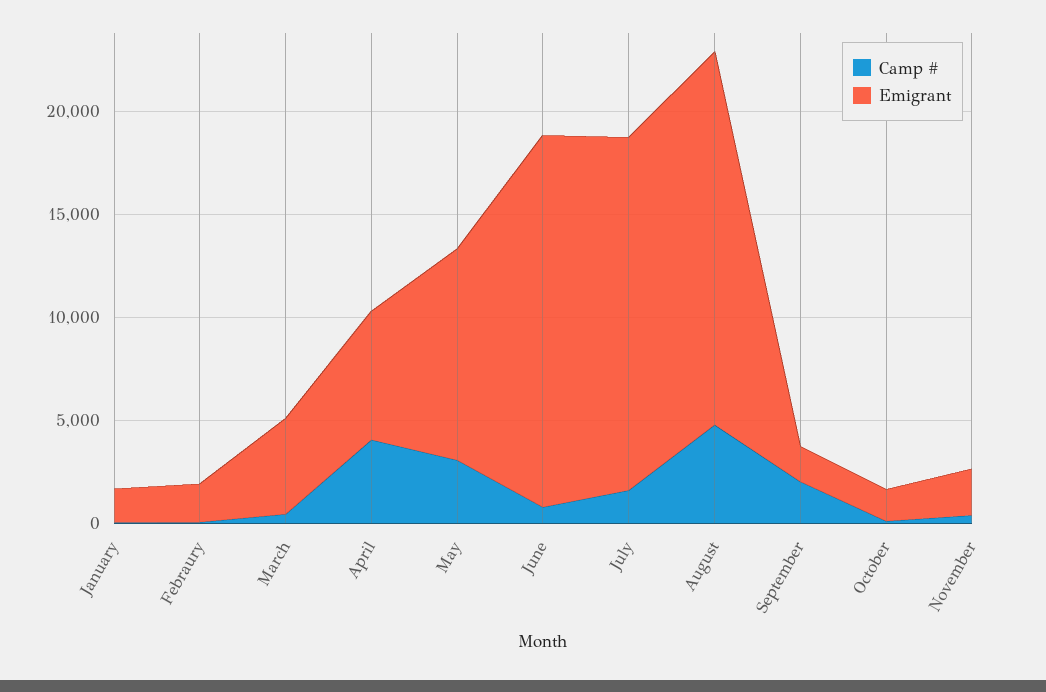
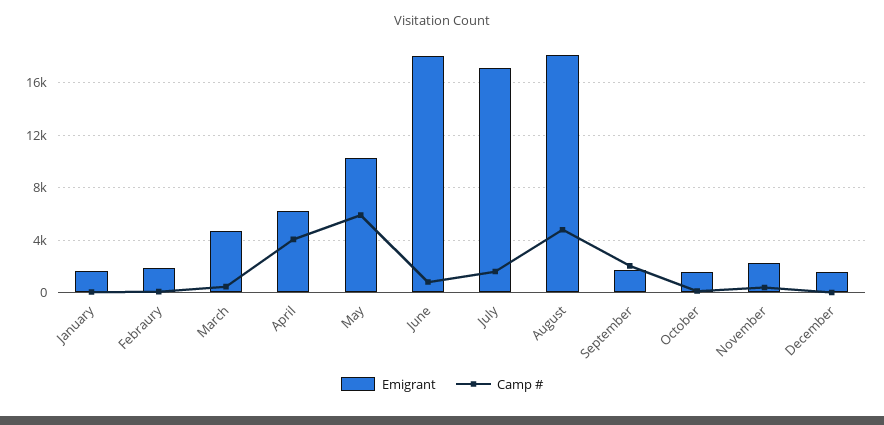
Camp #, May: 3000 -> 6000
Emigrant, December: none -> 1500
Camp #, December: none -> 0

